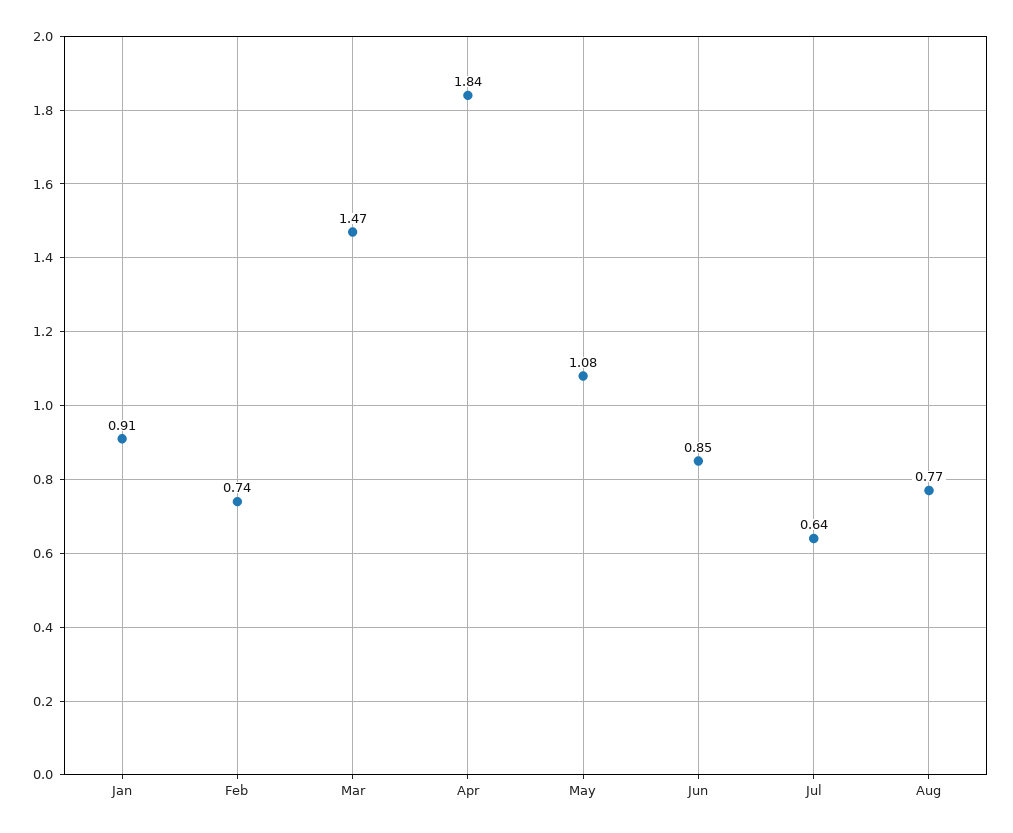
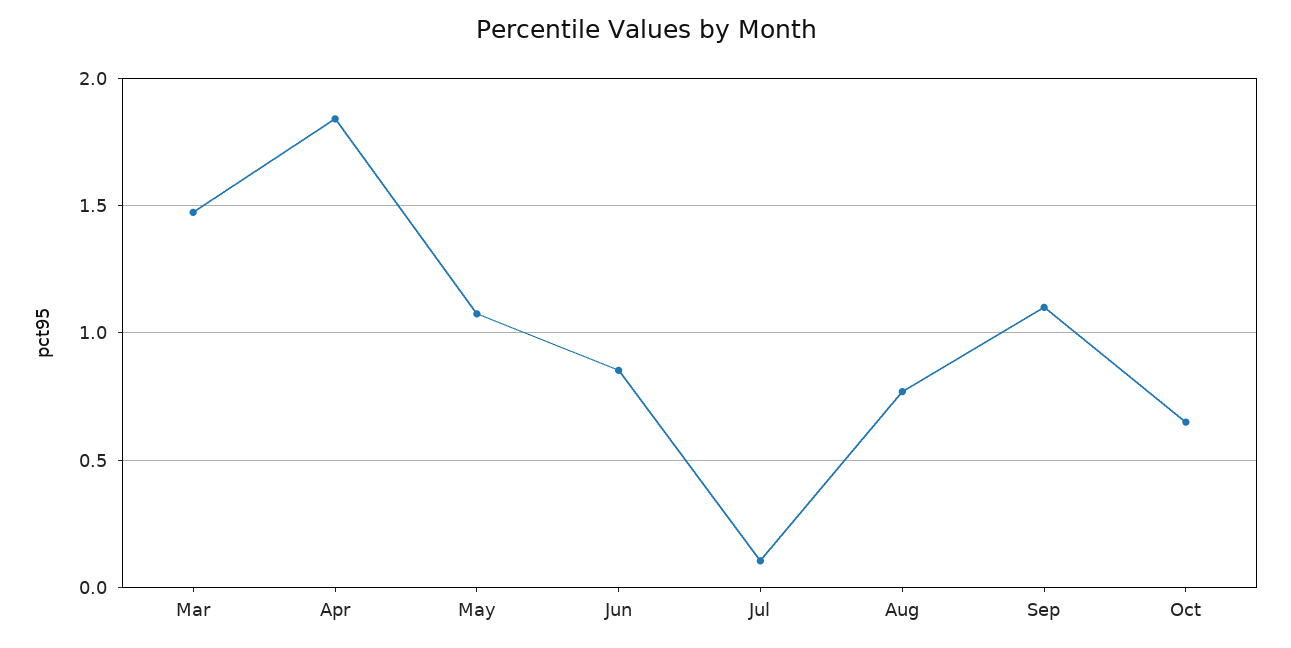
Jan: 0.91 -> none
Feb: 0.74 -> none
Jul: 0.64 -> 0.1
Sep: none -> 1.1
Oct: none -> 0.65

